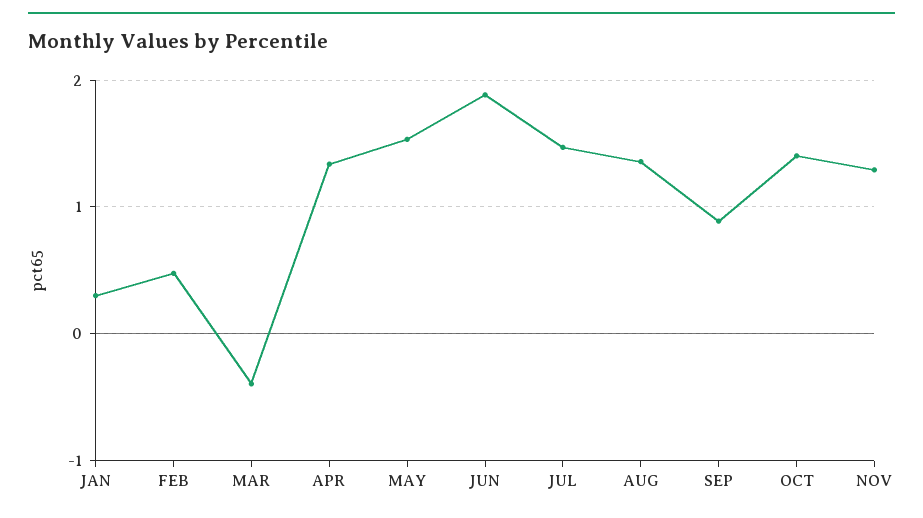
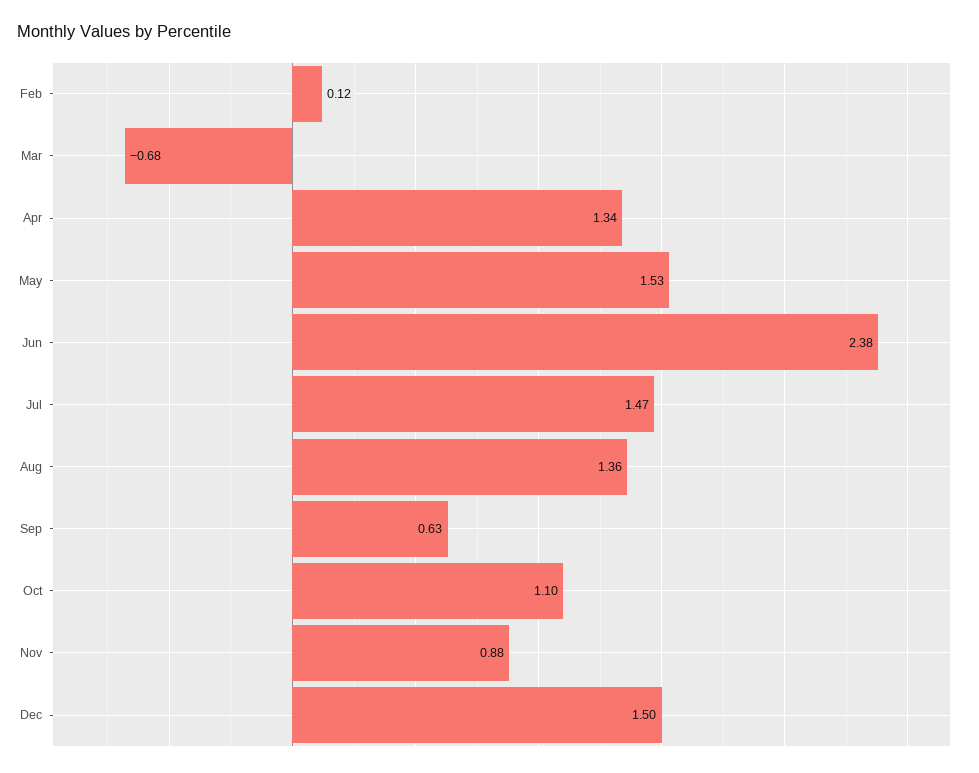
JAN: 0.3 -> none
FEB: 0.5 -> 0.12
MAR: -0.4 -> -0.68
JUN: 1.9 -> 2.38
SEP: 0.9 -> 0.63
OCT: 1.4 -> 1.1
NOV: 1.3 -> 0.88
Dec: none -> 1.5

